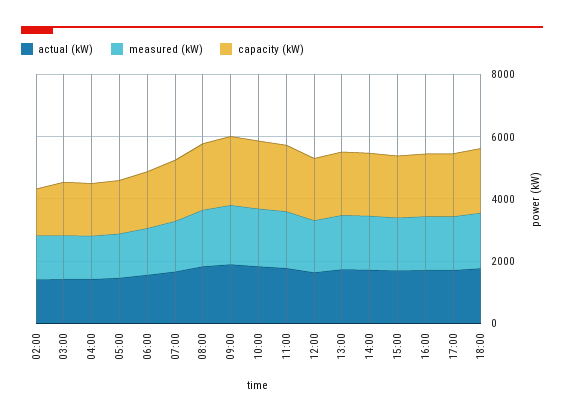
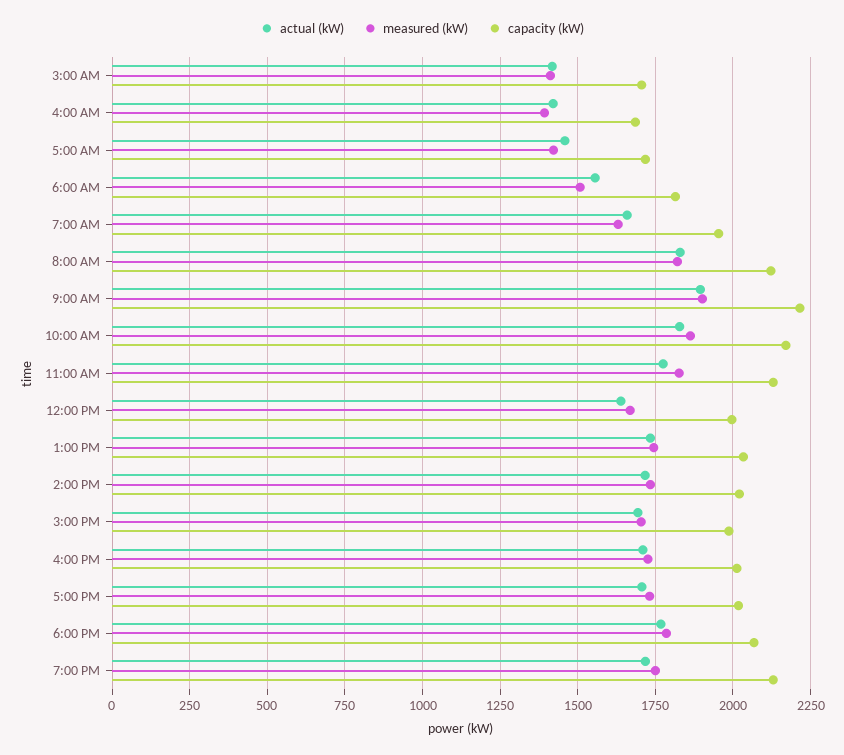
actual (kW), 02:00: 1500 -> none
measured (kW), 02:00: 1500 -> none
capacity (kW), 02:00: 1500 -> none
actual (kW), 7:00 PM: none -> 1725
measured (kW), 7:00 PM: none -> 1750
capacity (kW), 7:00 PM: none -> 2125

